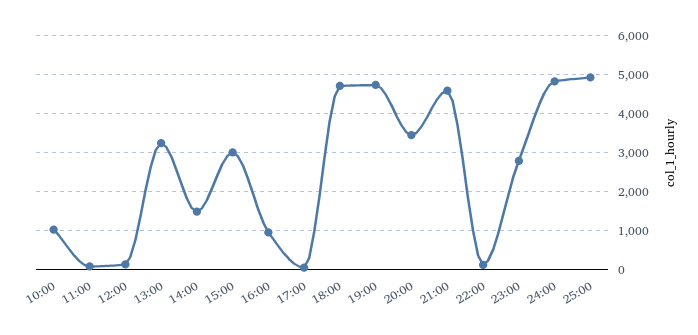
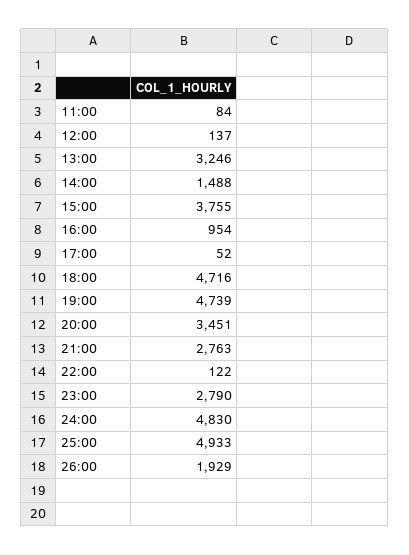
10:00: 1000 -> none
15:00: 3000 -> 3755
21:00: 4600 -> 2763
26:00: none -> 1929

